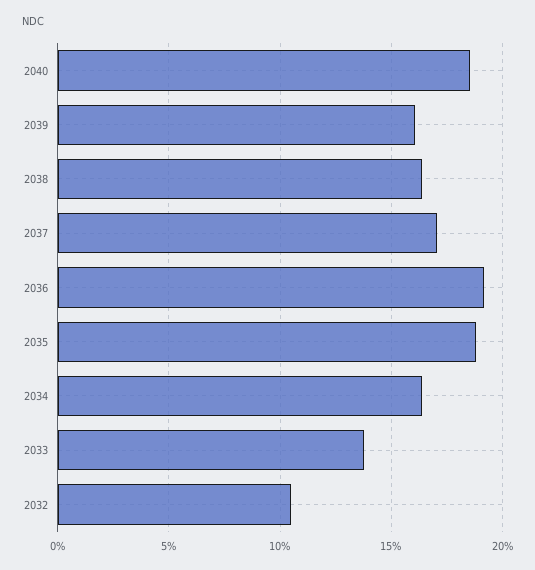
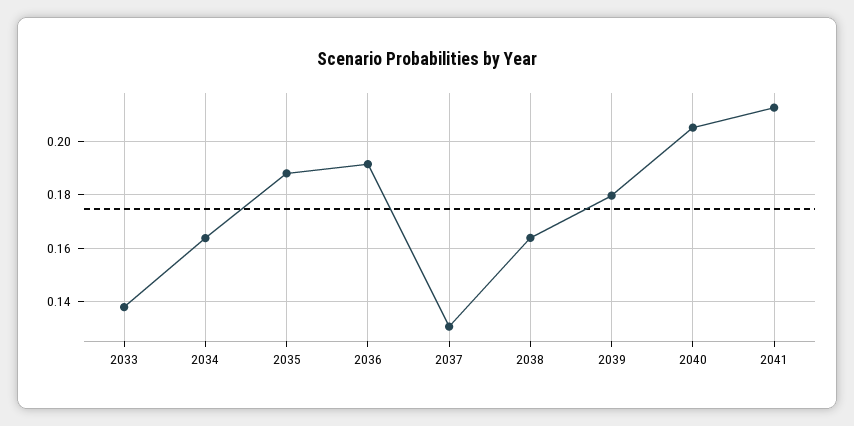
2040: 0.185 -> 0.205
2039: 0.16 -> 0.18
2037: 0.17 -> 0.13
2032: 0.105 -> none
2041: none -> 0.2125

